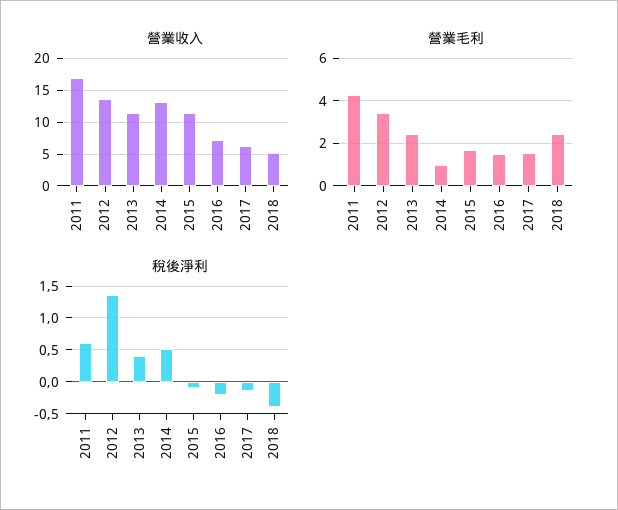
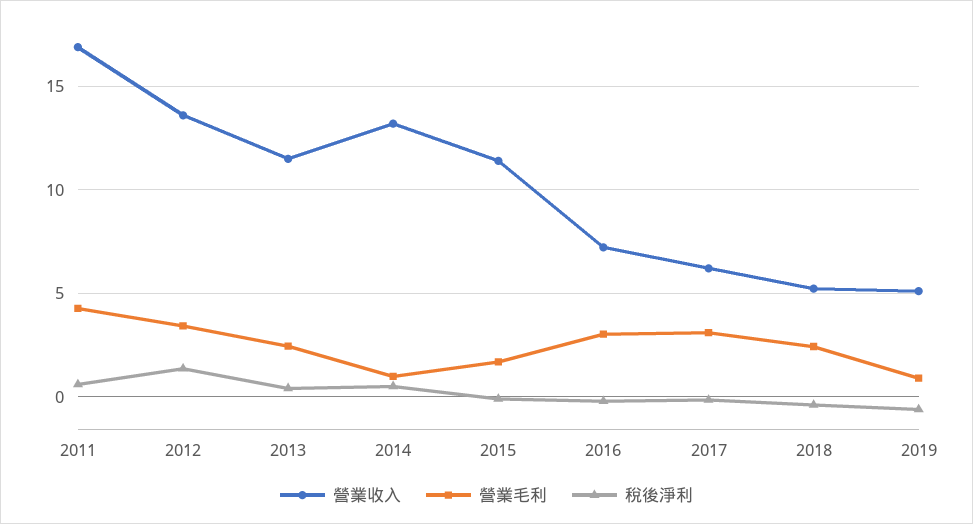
營業毛利, 2016: 1.5 -> 3
營業毛利, 2017: 1.5 -> 3
營業收入, 2019: none -> 5
營業毛利, 2019: none -> 1
稅後淨利, 2019: none -> -0.5

